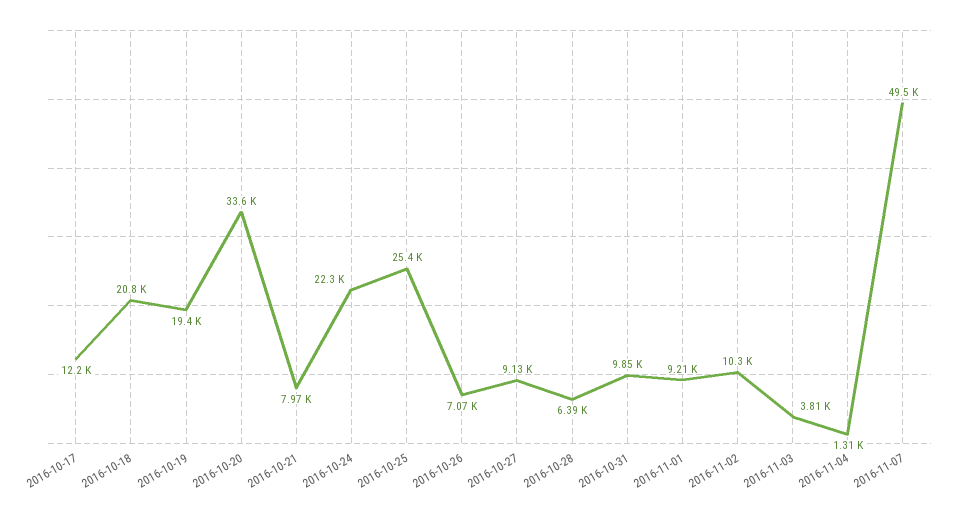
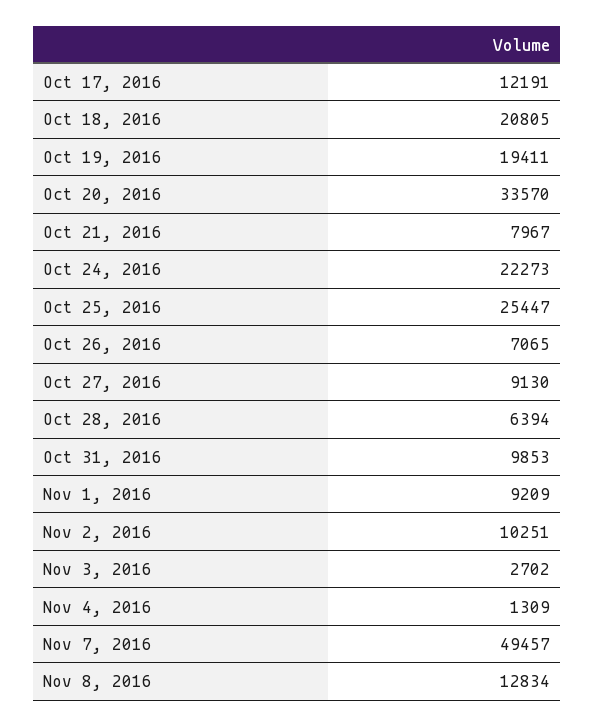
2016-11-03: 3810 -> 2702
Nov 8, 2016: none -> 12834

